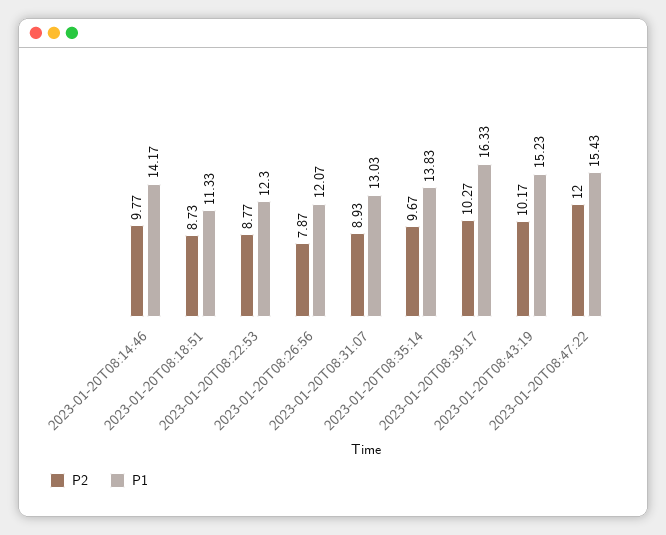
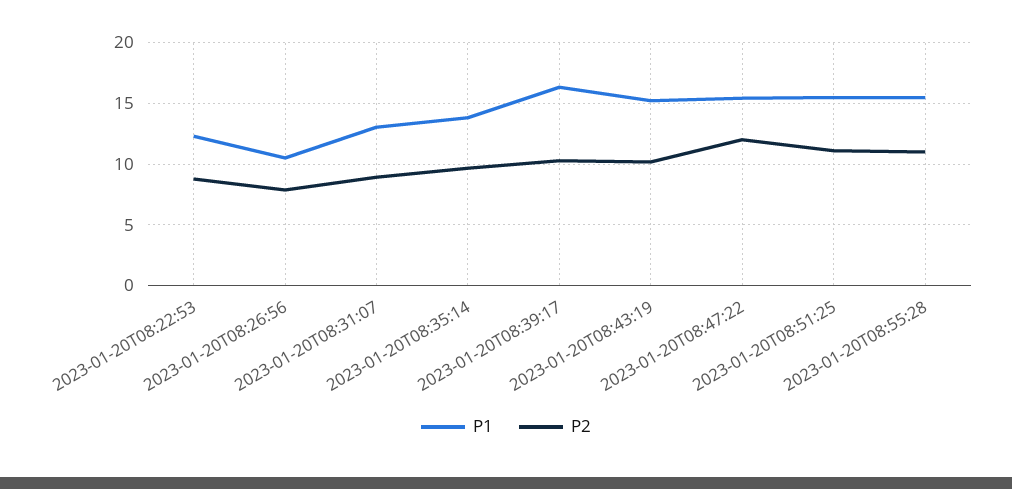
P2, 2023-01-20T08:14:46: 9.77 -> none
P1, 2023-01-20T08:14:46: 14.17 -> none
P2, 2023-01-20T08:18:51: 8.73 -> none
P1, 2023-01-20T08:18:51: 11.33 -> none
P1, 2023-01-20T08:26:56: 12.07 -> 10.5
P1, 2023-01-20T08:51:25: none -> 15.5
P2, 2023-01-20T08:51:25: none -> 11
P1, 2023-01-20T08:55:28: none -> 15.5
P2, 2023-01-20T08:55:28: none -> 11

